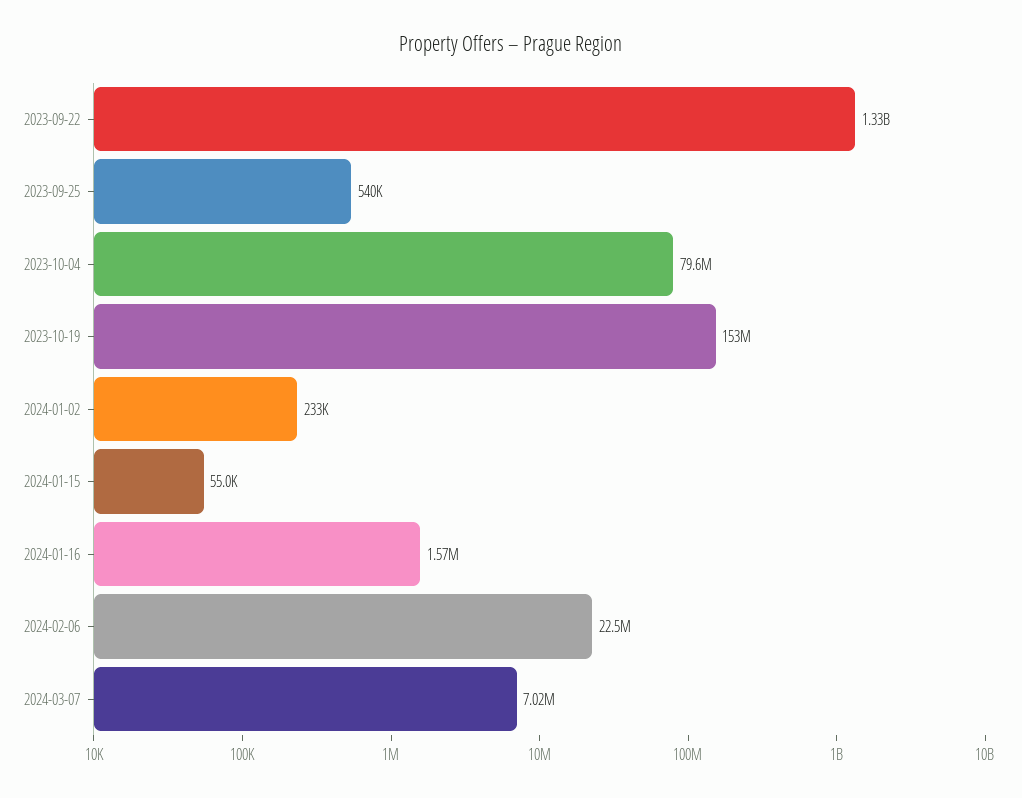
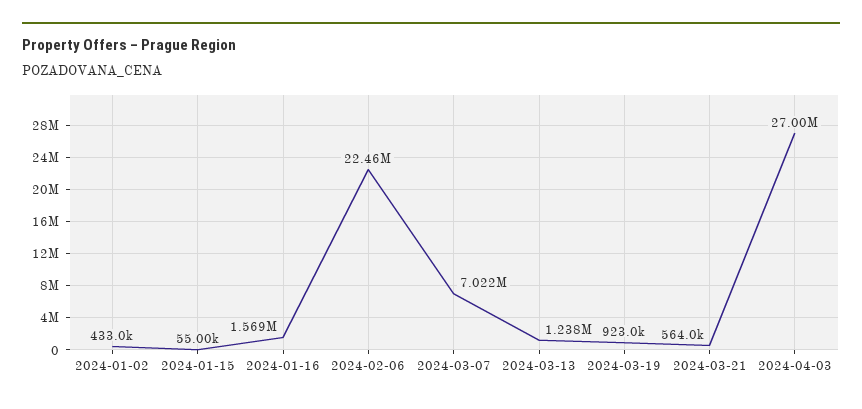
2023-09-22: 1330000000 -> none
2023-09-25: 540000 -> none
2023-10-04: 79600000 -> none
2023-10-19: 153000000 -> none
2024-01-02: 233000 -> 433000
2024-03-13: none -> 1238000
2024-03-19: none -> 923000
2024-03-21: none -> 564000
2024-04-03: none -> 27000000

